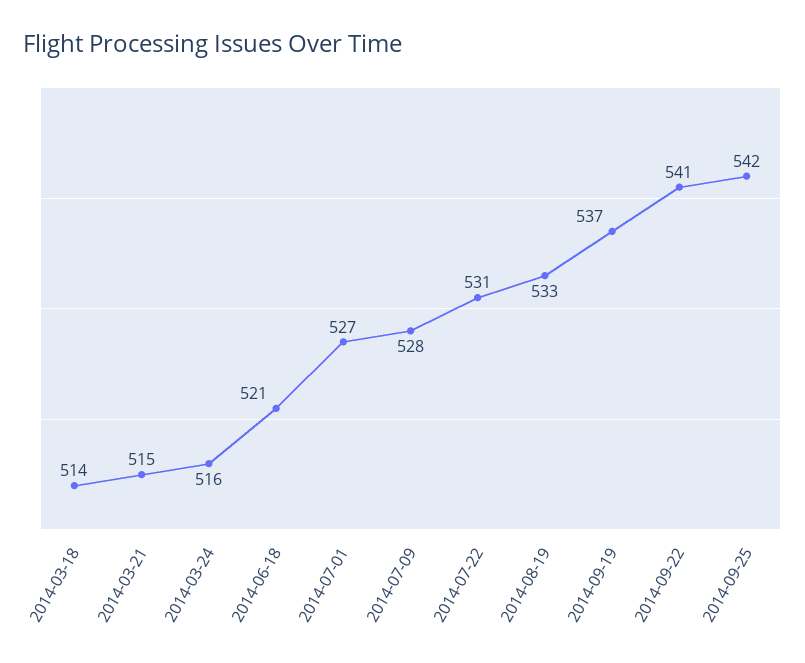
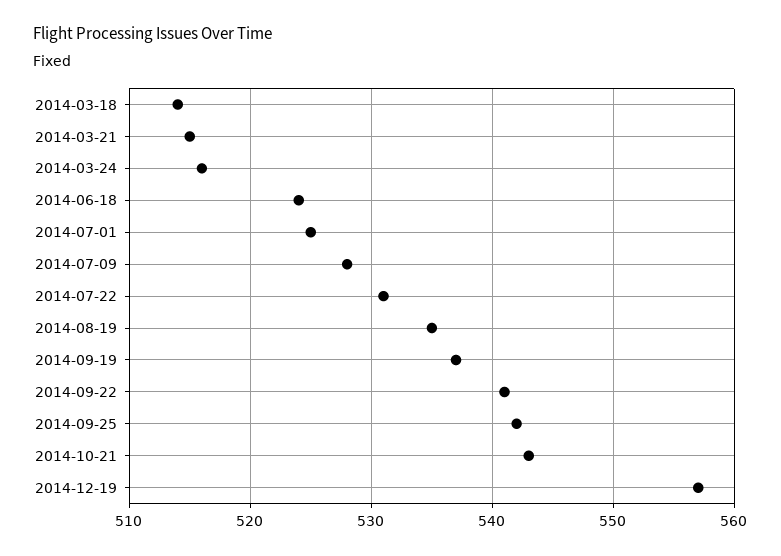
2014-06-18: 521 -> 524
2014-07-01: 527 -> 525
2014-08-19: 533 -> 535
2014-10-21: none -> 543
2014-12-19: none -> 557

